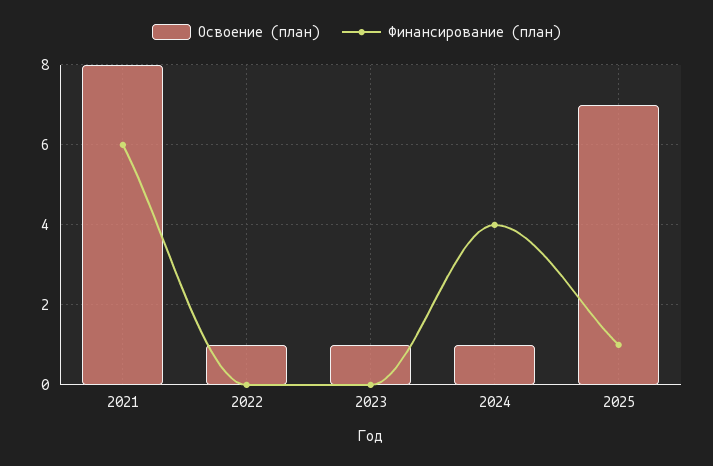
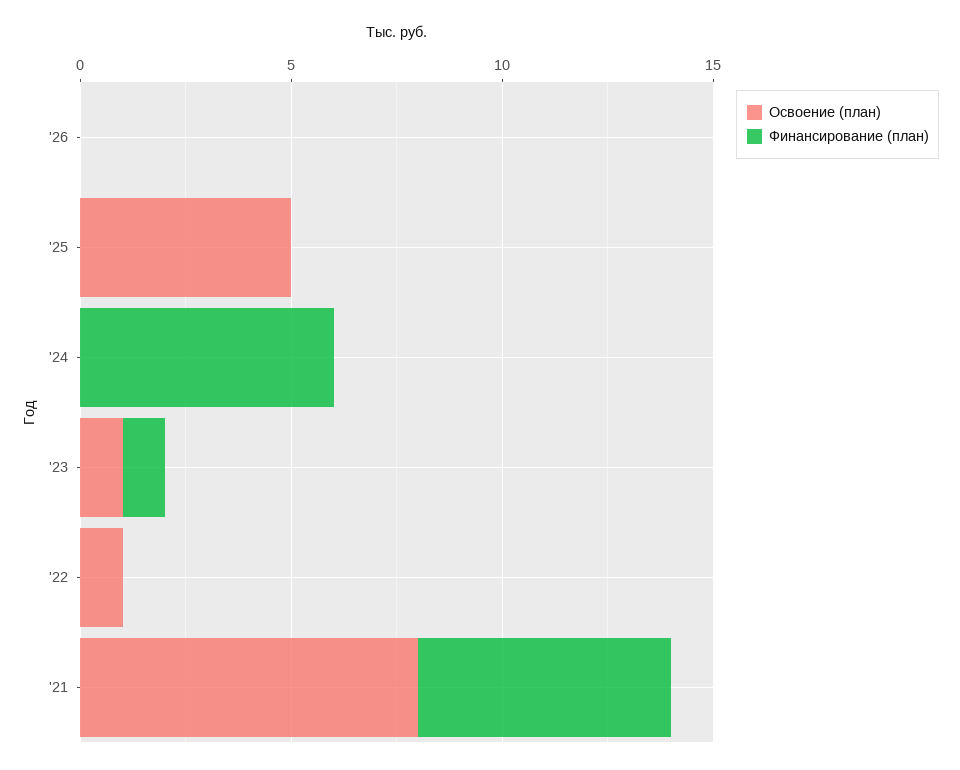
Финансирование (план), 2023: 0 -> 1
Освоение (план), 2024: 1 -> 0
Финансирование (план), 2024: 4 -> 6
Освоение (план), 2025: 7 -> 5
Финансирование (план), 2025: 1 -> 0
Освоение (план), '26: none -> 0
Финансирование (план), '26: none -> 0

